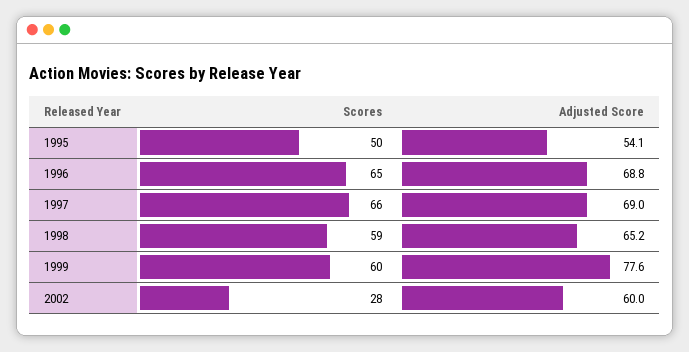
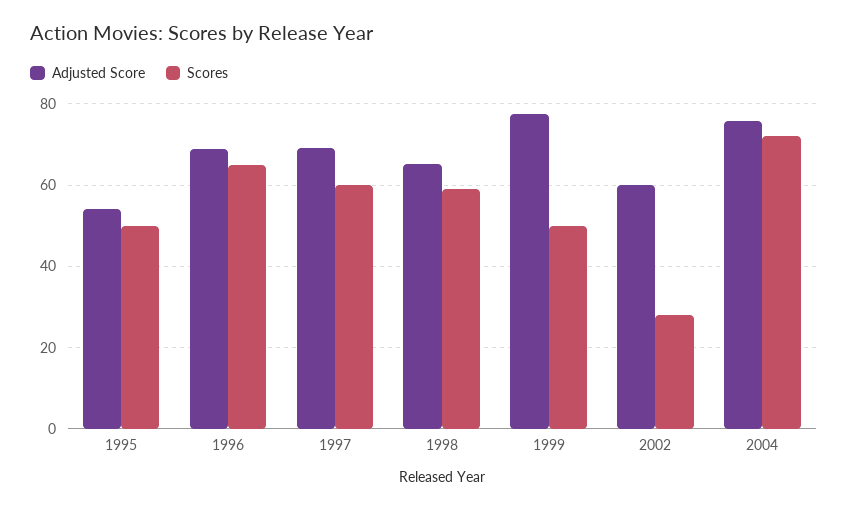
Scores, 1997: 66 -> 60
Scores, 1999: 60 -> 50
Adjusted Score, 2004: none -> 76
Scores, 2004: none -> 72

